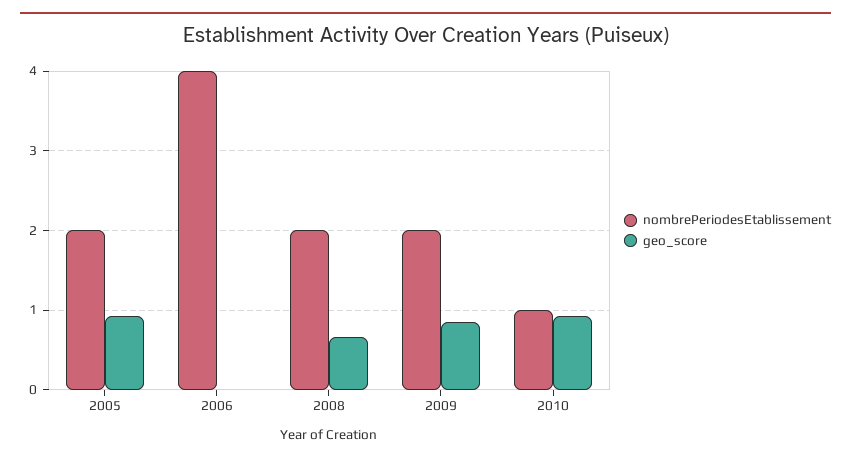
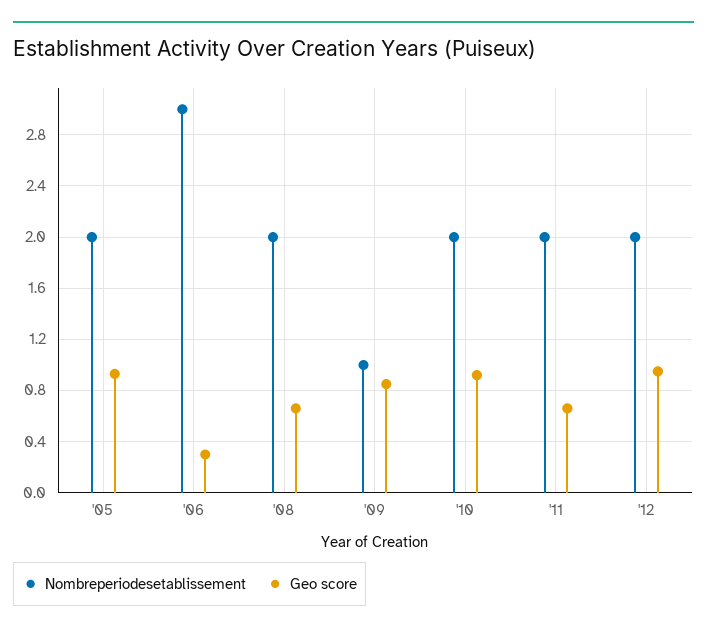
nombrePeriodesEtablissement, 2006: 4 -> 3
geo_score, 2006: 0 -> 0.3
nombrePeriodesEtablissement, 2009: 2 -> 1
nombrePeriodesEtablissement, 2010: 1 -> 2
nombrePeriodesEtablissement, '11: none -> 2
geo_score, '11: none -> 0.65
nombrePeriodesEtablissement, '12: none -> 2
geo_score, '12: none -> 0.95

